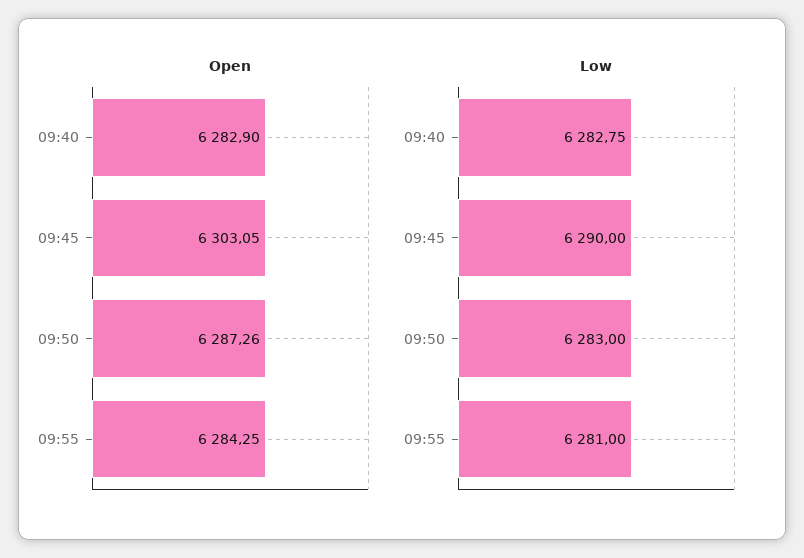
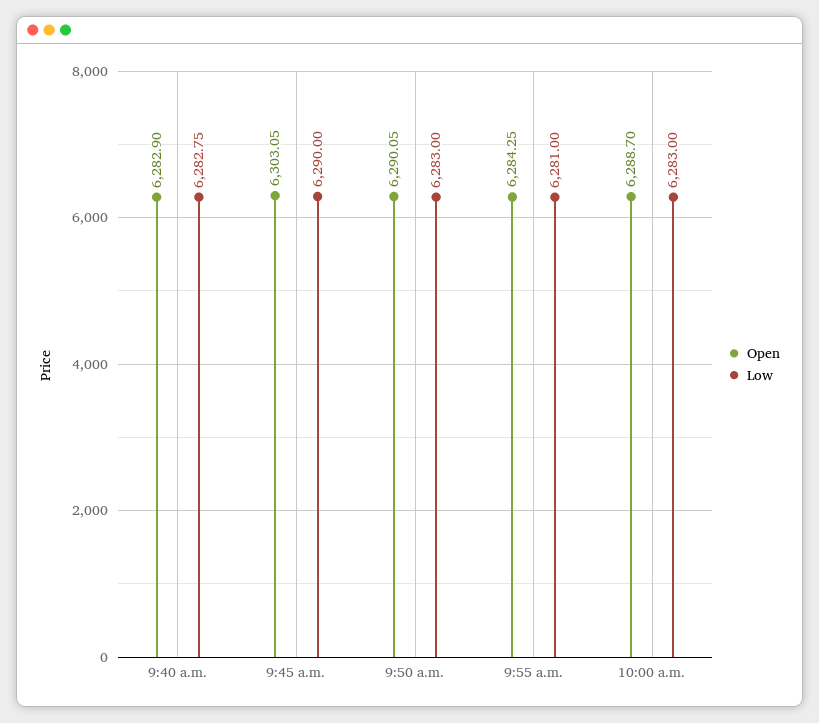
Open, 09:50: 6287.26 -> 6290.05
Open, 10:00 a.m.: none -> 6288.7
Low, 10:00 a.m.: none -> 6283

